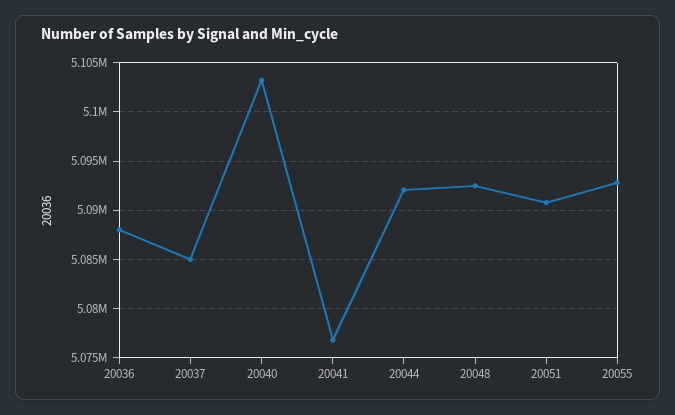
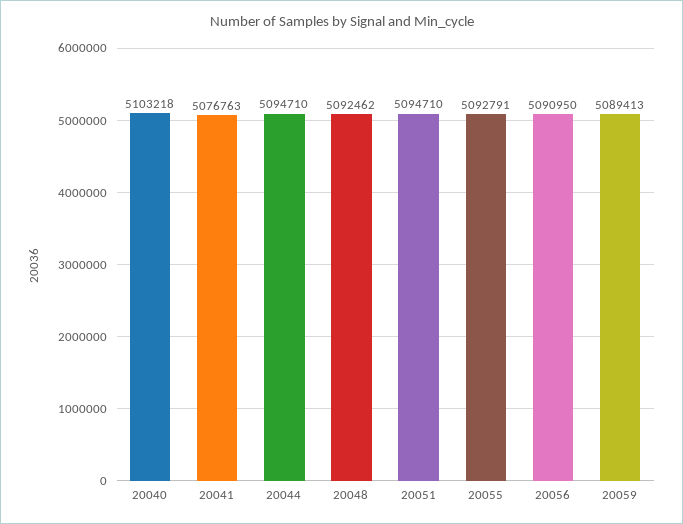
20036: 5088000 -> none
20037: 5085000 -> none
20044: 5092000 -> 5094710
20051: 5091000 -> 5094710
20056: none -> 5090950
20059: none -> 5089413

